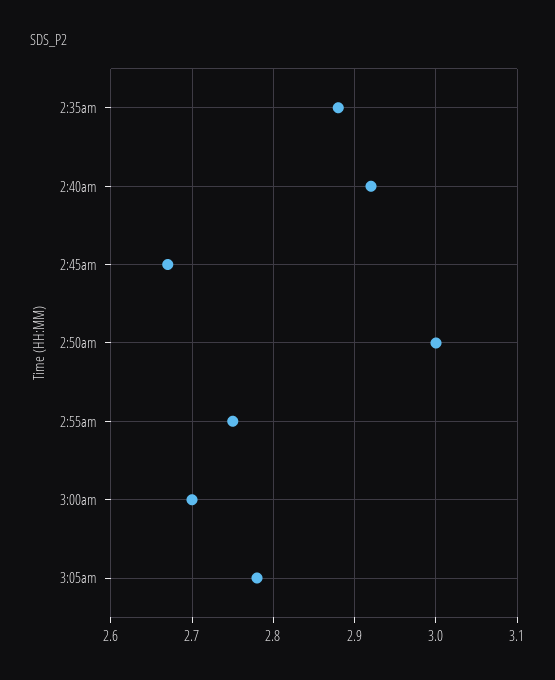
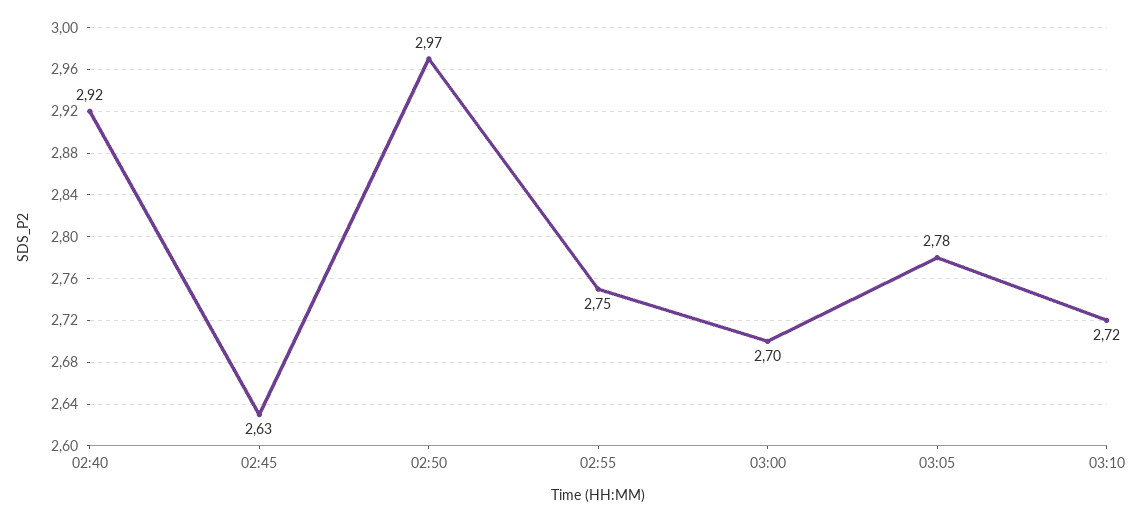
2:35am: 2.88 -> none
2:45am: 2.67 -> 2.63
2:50am: 3 -> 2.97
03:10: none -> 2.72

